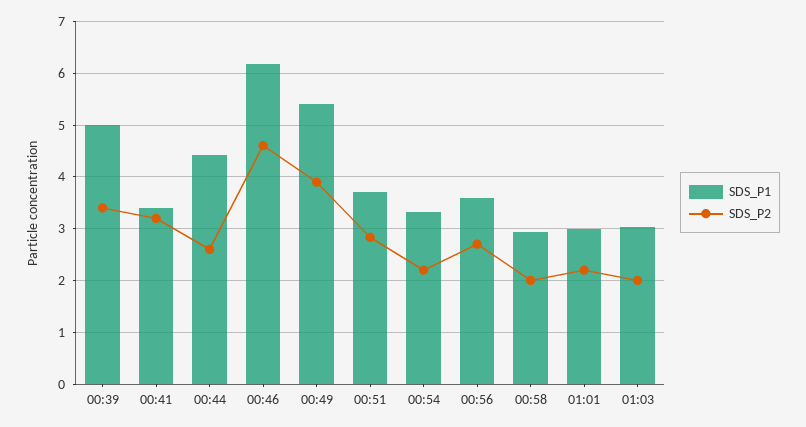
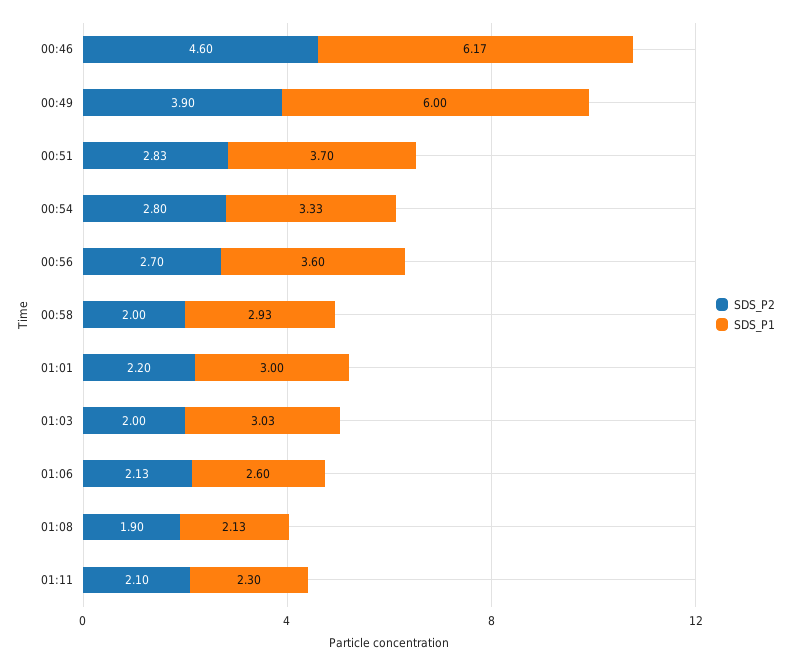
SDS_P1, 00:39: 5 -> none
SDS_P2, 00:39: 3.4 -> none
SDS_P1, 00:41: 3.4 -> none
SDS_P2, 00:41: 3.2 -> none
SDS_P1, 00:44: 4.4 -> none
SDS_P2, 00:44: 2.6 -> none
SDS_P1, 00:49: 5.4 -> 6
SDS_P2, 00:54: 2.2 -> 2.8
SDS_P2, 01:06: none -> 2.13
SDS_P1, 01:06: none -> 2.6
SDS_P2, 01:08: none -> 1.9
SDS_P1, 01:08: none -> 2.13
SDS_P2, 01:11: none -> 2.1
SDS_P1, 01:11: none -> 2.3

